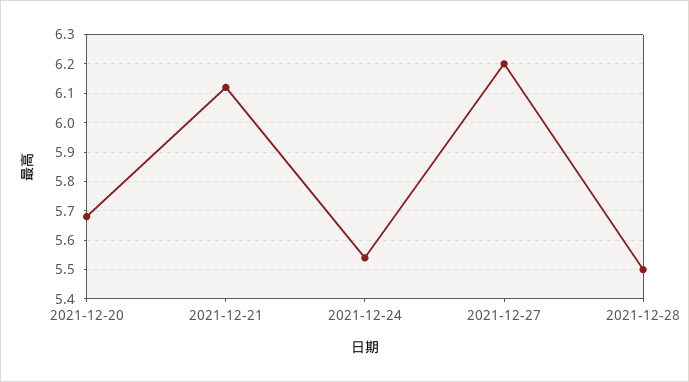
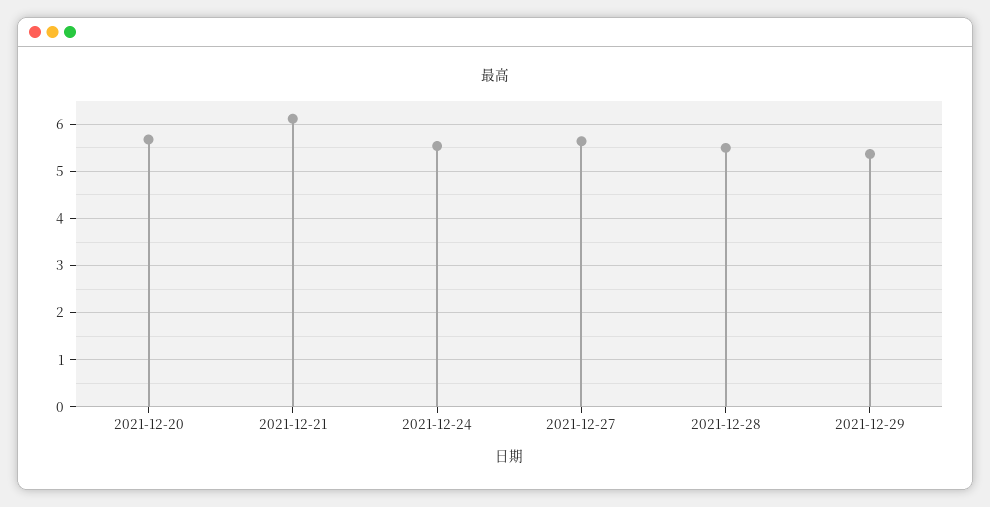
2021-12-27: 6.2 -> 5.6
2021-12-29: none -> 5.4

